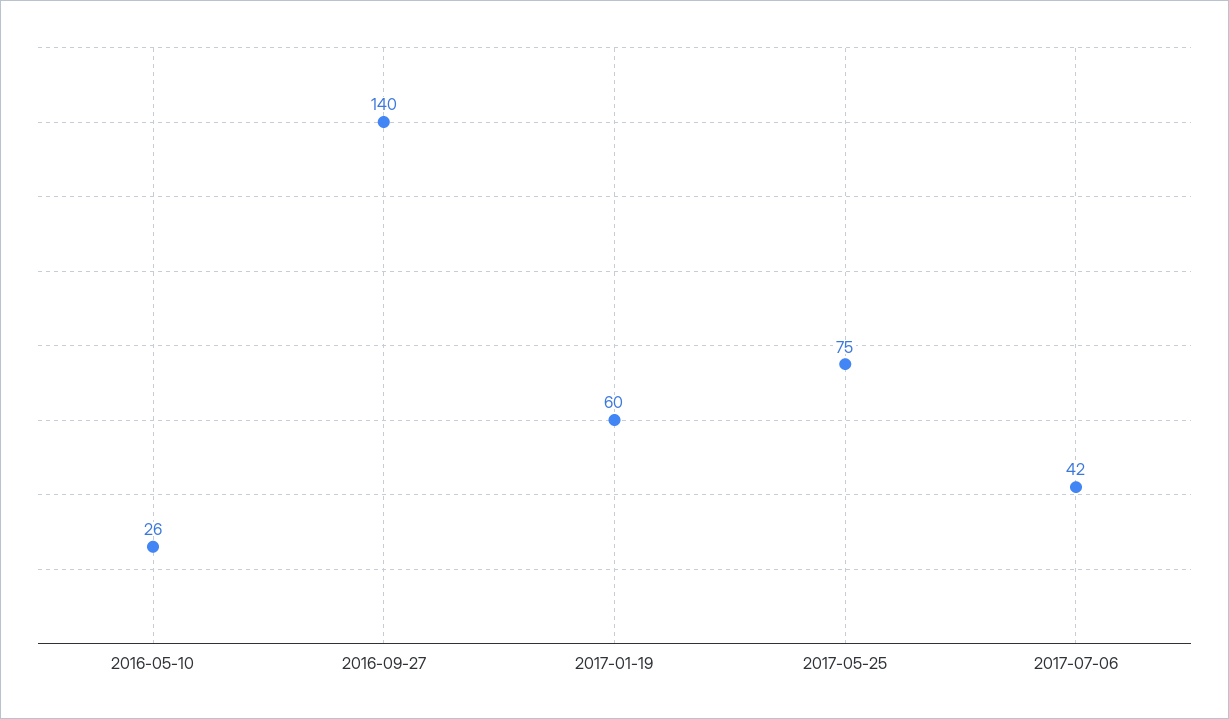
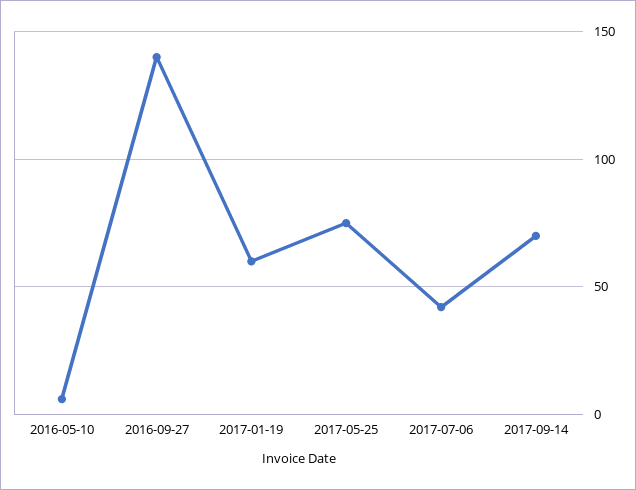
2016-05-10: 26 -> 5
2017-09-14: none -> 70

